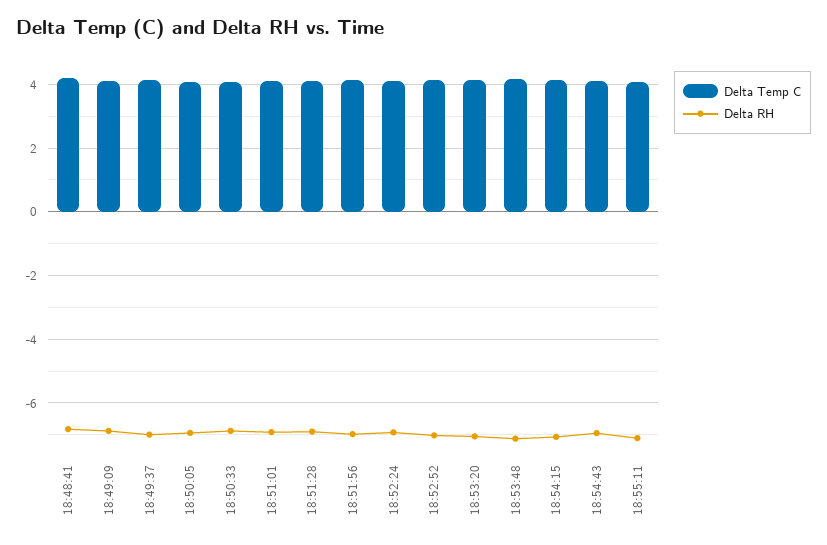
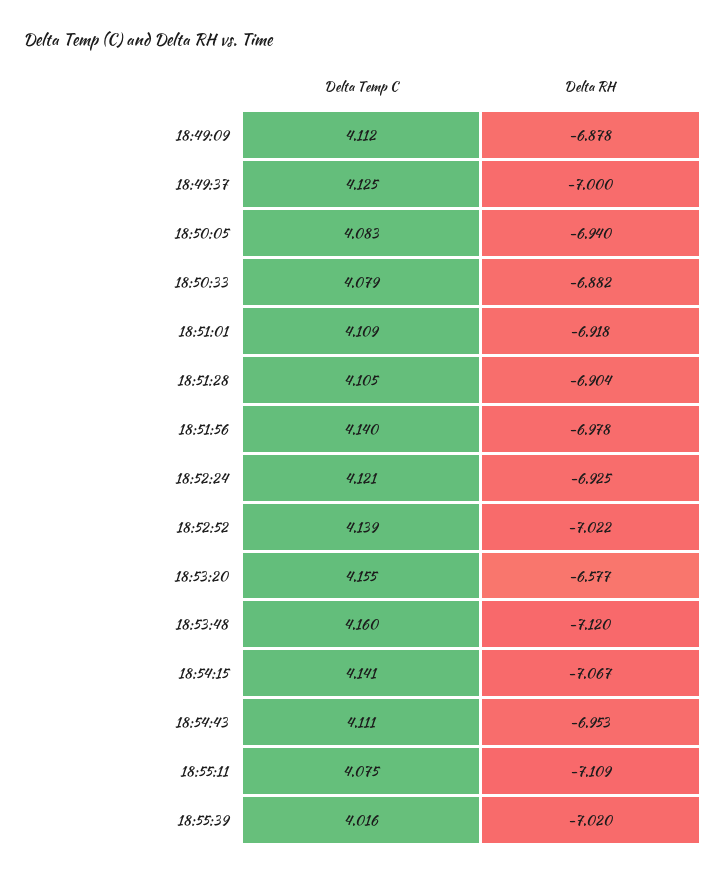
Delta Temp C, 18:48:41: 4.2 -> none
Delta RH, 18:48:41: -6.8 -> none
Delta RH, 18:53:20: -7 -> -6.577
Delta Temp C, 18:55:39: none -> 4.016
Delta RH, 18:55:39: none -> -7.02

